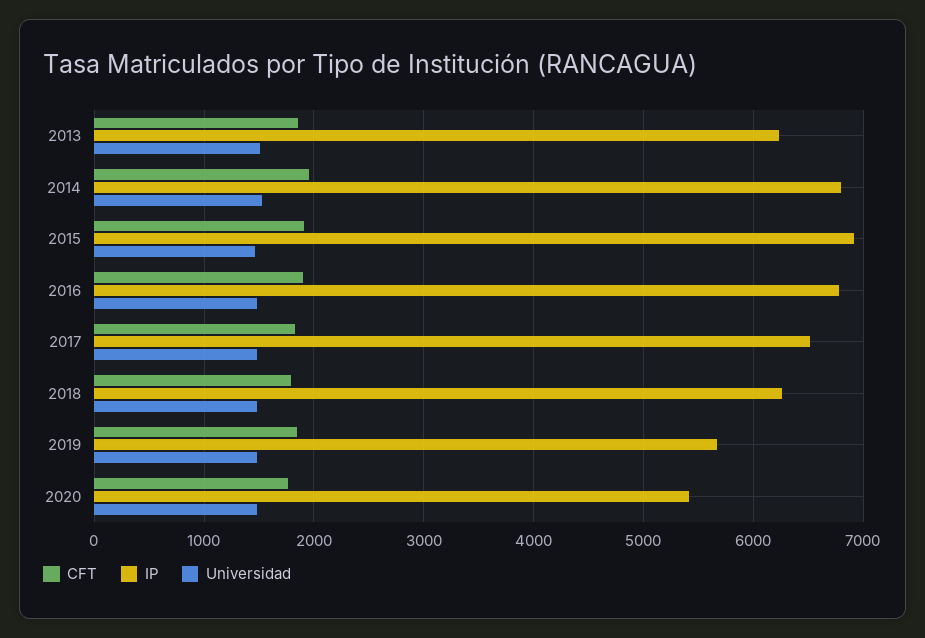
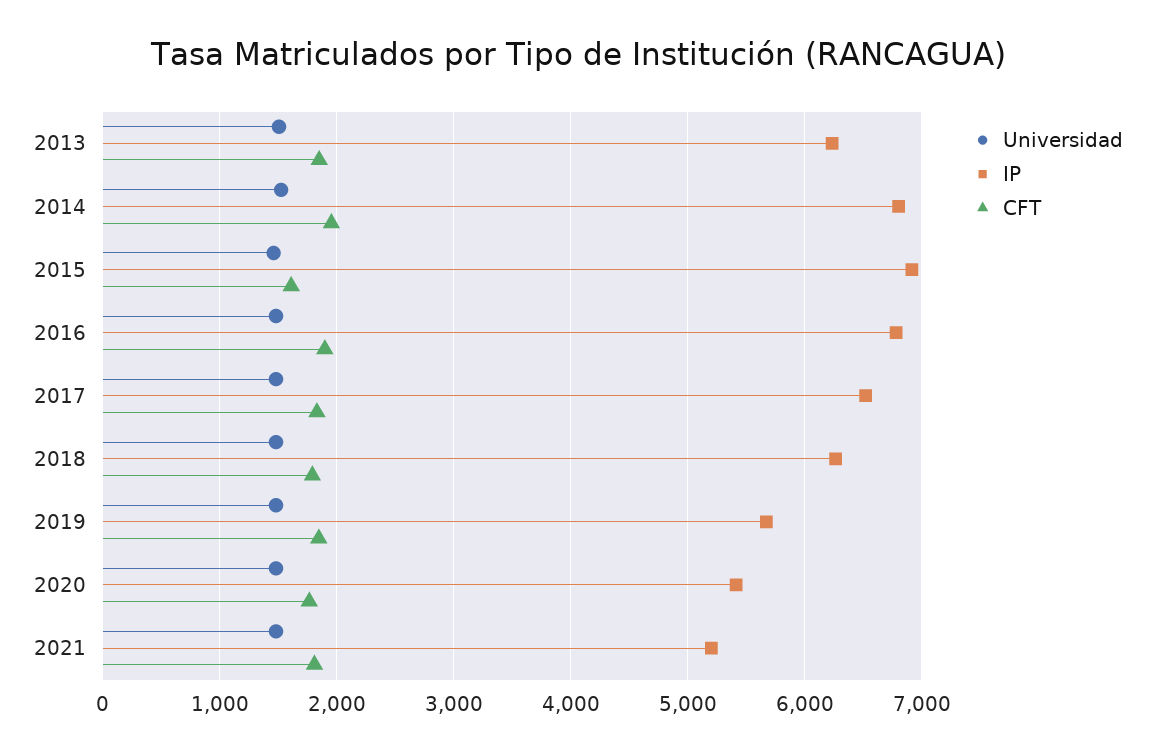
CFT, 2015: 1900 -> 1600
Universidad, 2021: none -> 1500
IP, 2021: none -> 5200
CFT, 2021: none -> 1800

